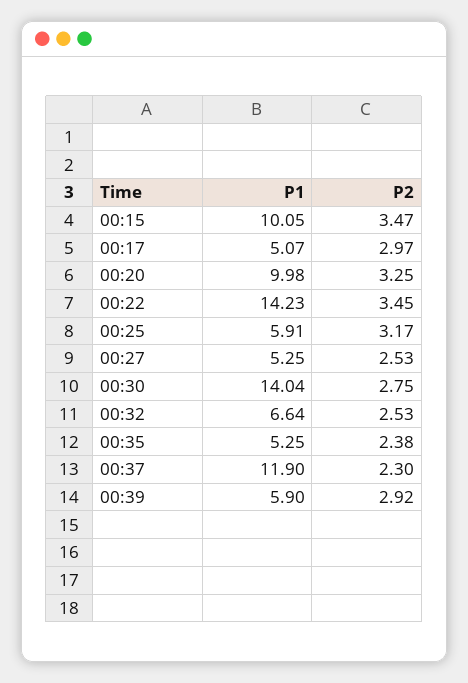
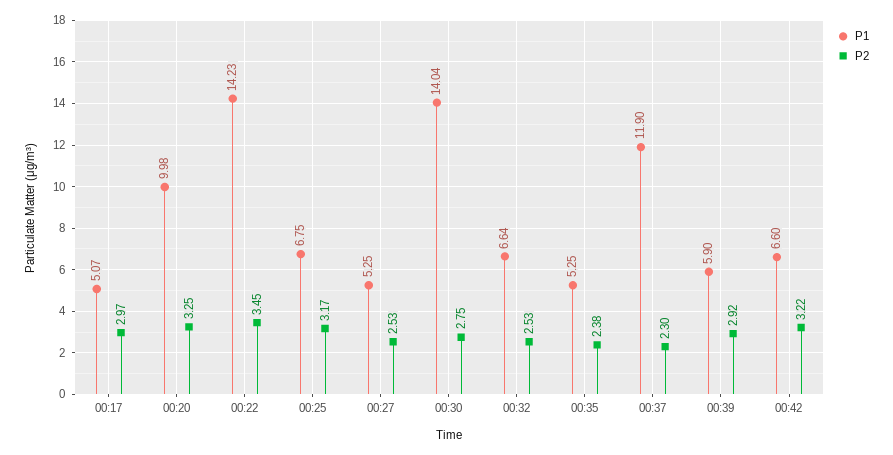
P1, 00:15: 10.05 -> none
P2, 00:15: 3.47 -> none
P1, 00:25: 5.91 -> 6.75
P1, 00:42: none -> 6.6
P2, 00:42: none -> 3.22

